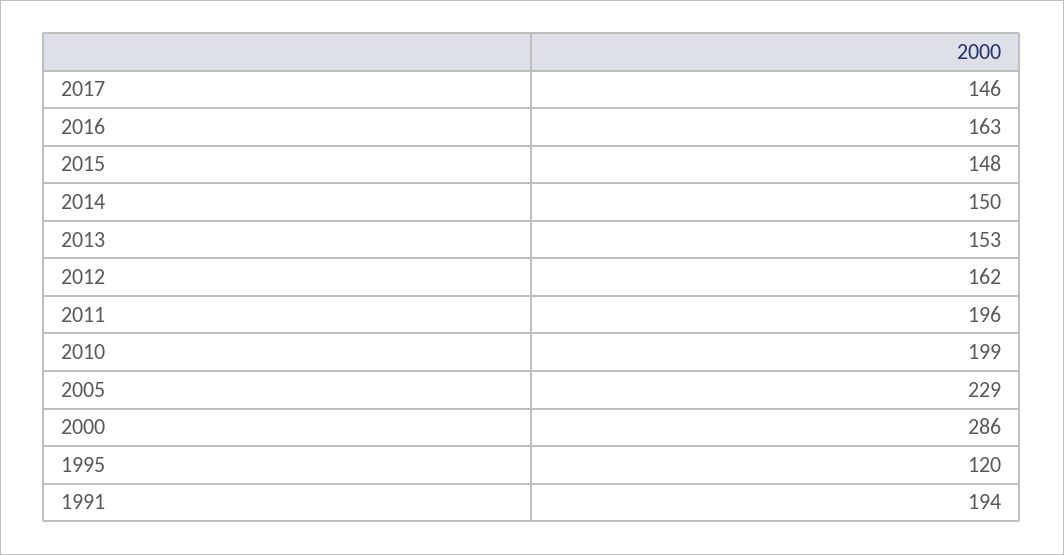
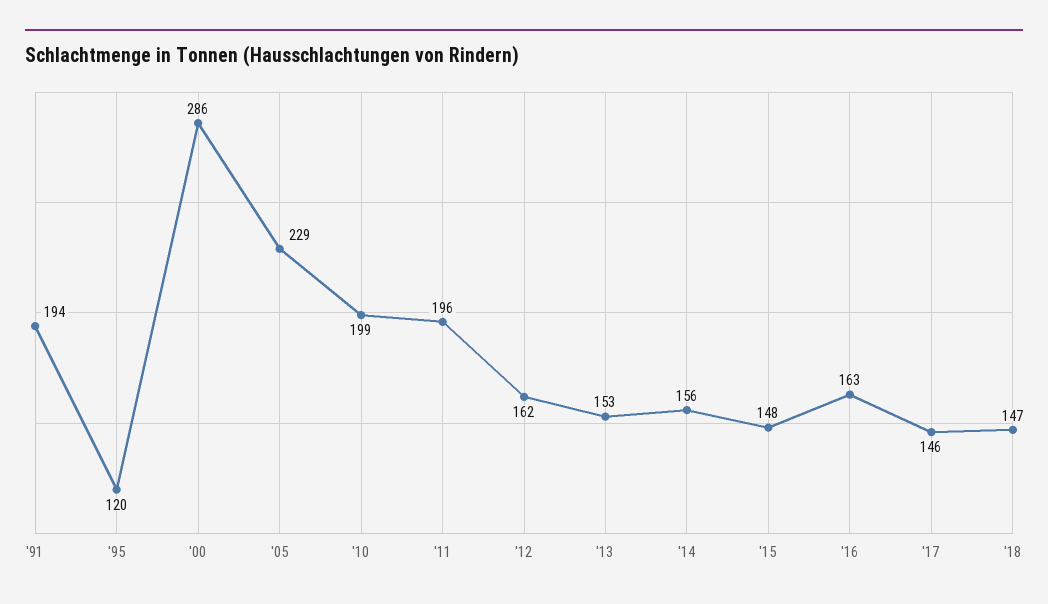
2014: 150 -> 156
'18: none -> 147

